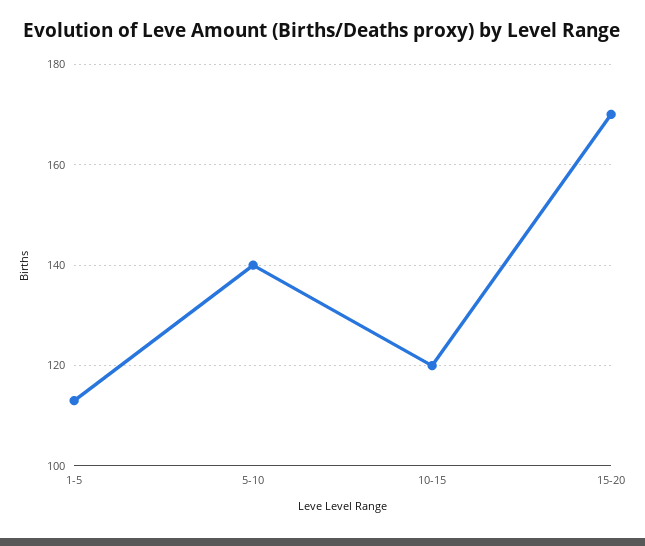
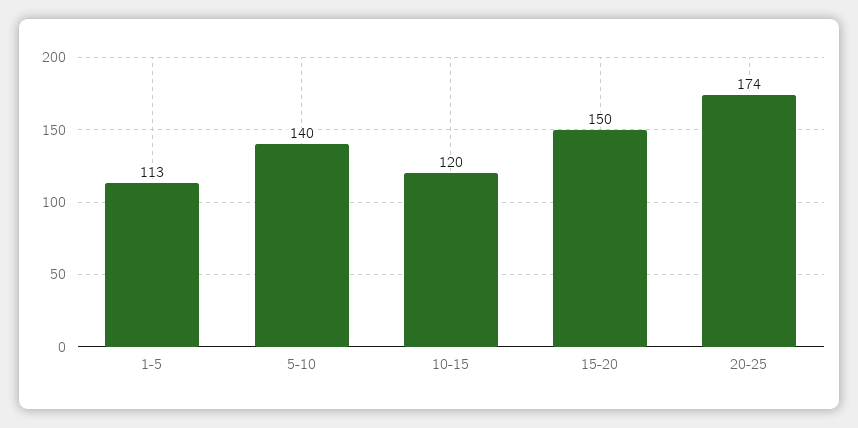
15-20: 170 -> 150
20-25: none -> 174

